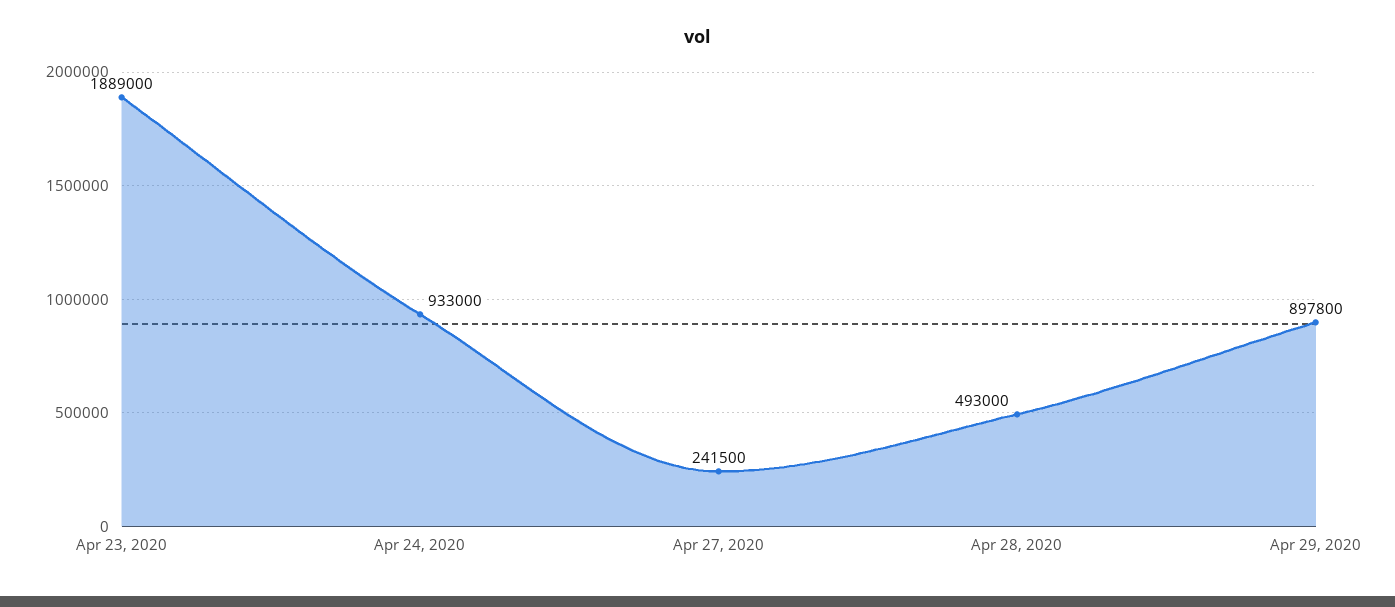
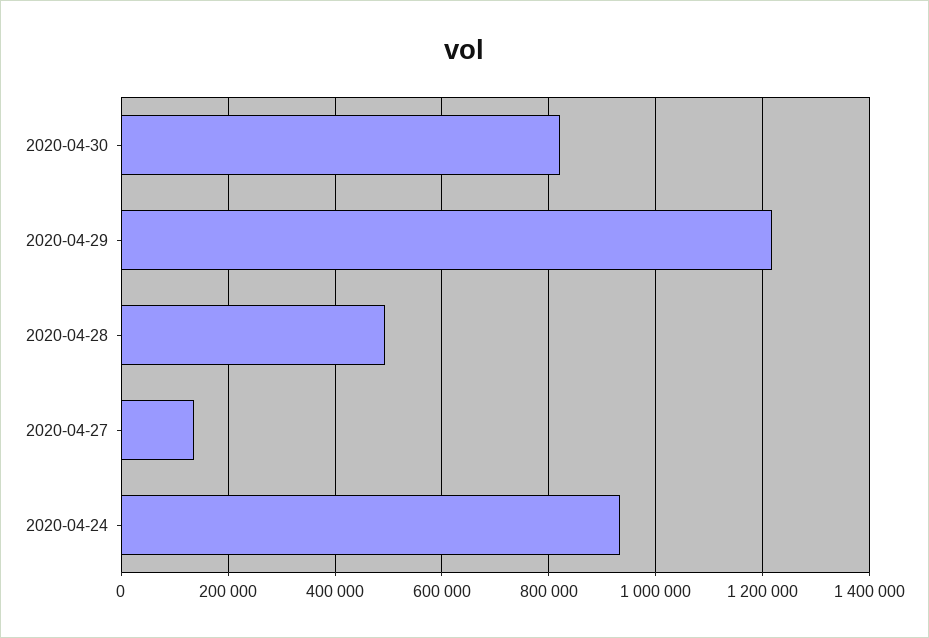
Apr 23, 2020: 1889000 -> none
Apr 27, 2020: 241500 -> 140000
Apr 29, 2020: 897800 -> 1220000
2020-04-30: none -> 820000

